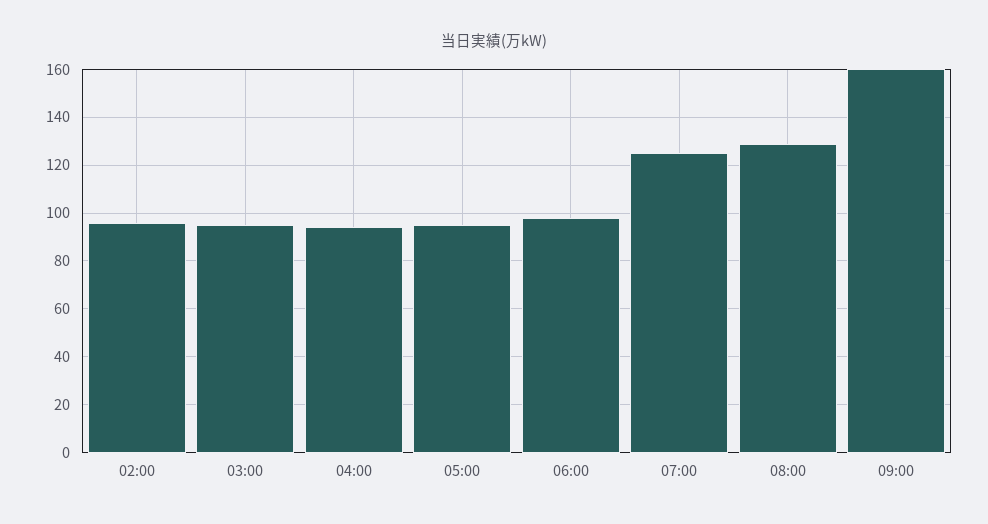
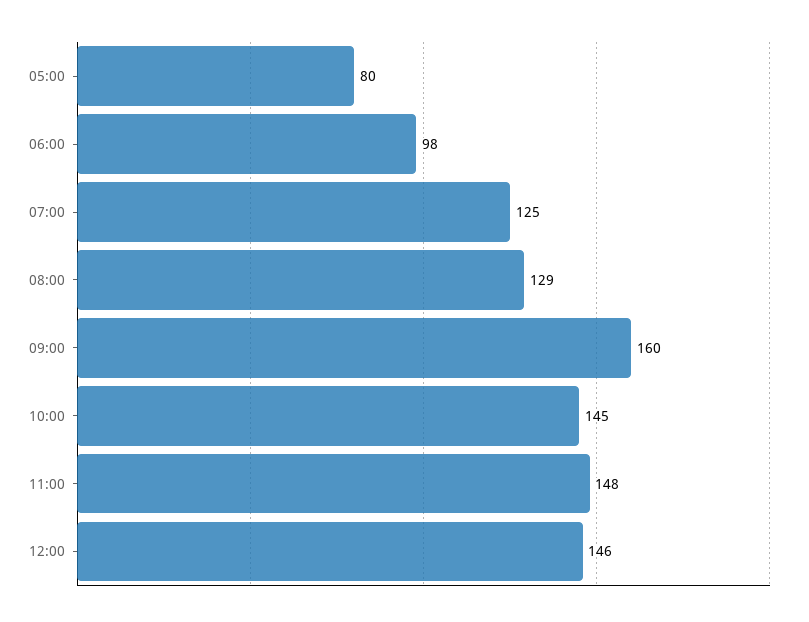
02:00: 95 -> none
03:00: 95 -> none
04:00: 95 -> none
05:00: 95 -> 80
10:00: none -> 145
11:00: none -> 148
12:00: none -> 146

